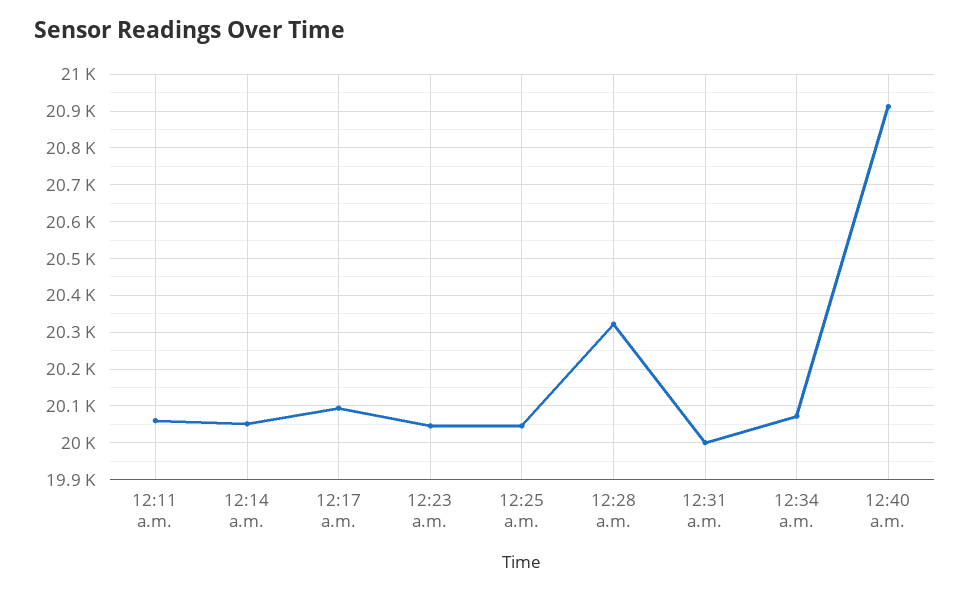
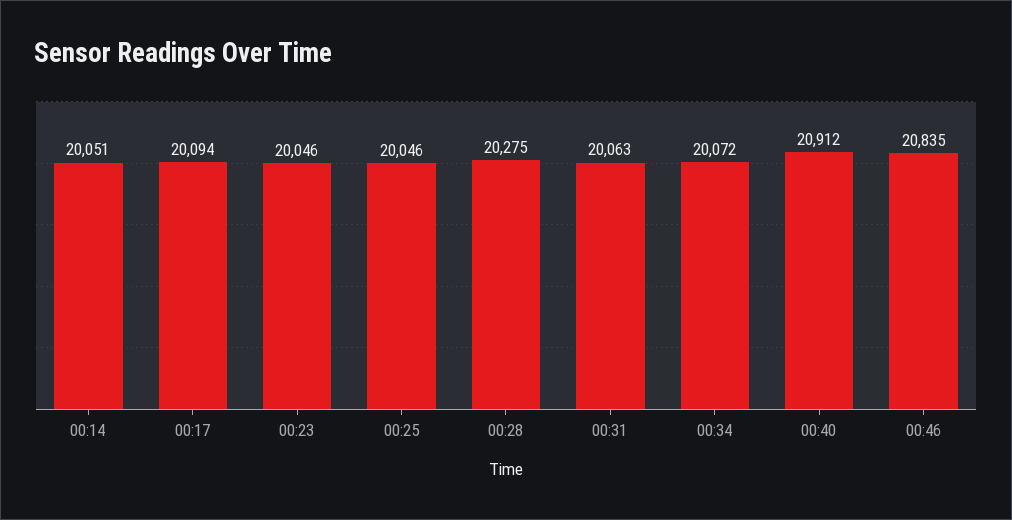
12:11 a.m.: 20060 -> none
12:28 a.m.: 20320 -> 20275
12:31 a.m.: 20000 -> 20063
00:46: none -> 20835

